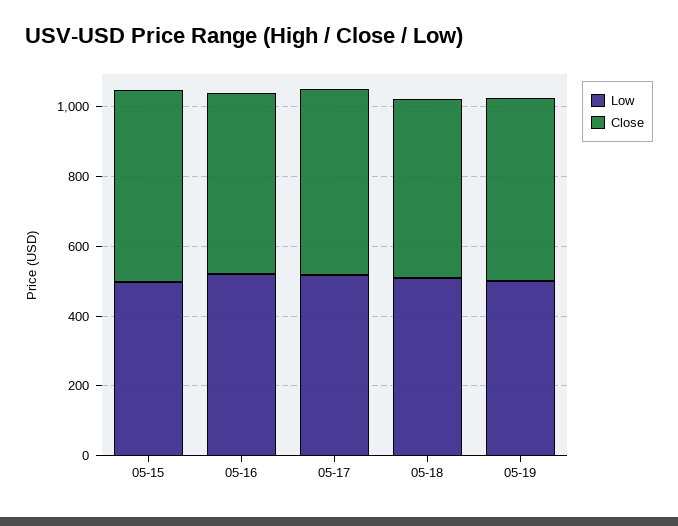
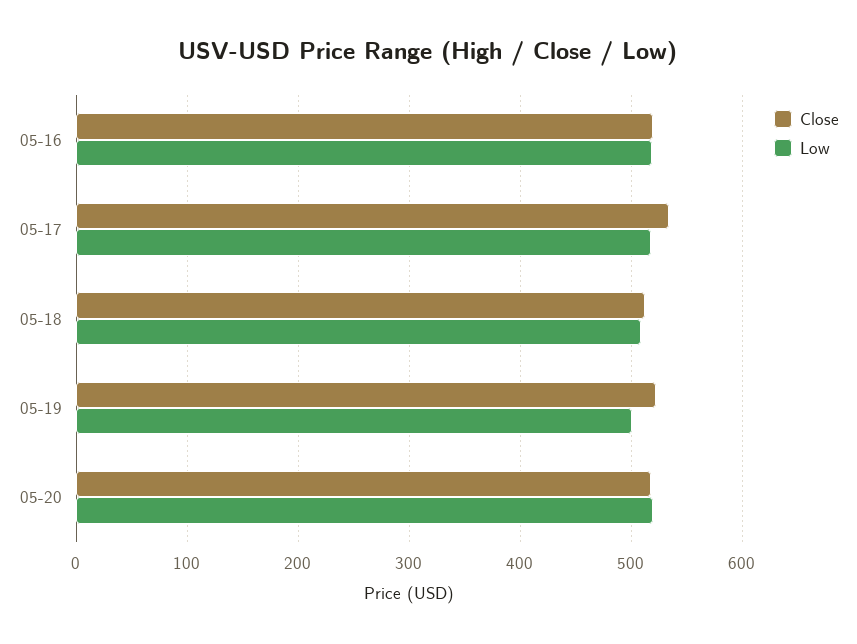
Low, 05-15: 500 -> none
Close, 05-15: 550 -> none
Close, 05-20: none -> 520
Low, 05-20: none -> 520

